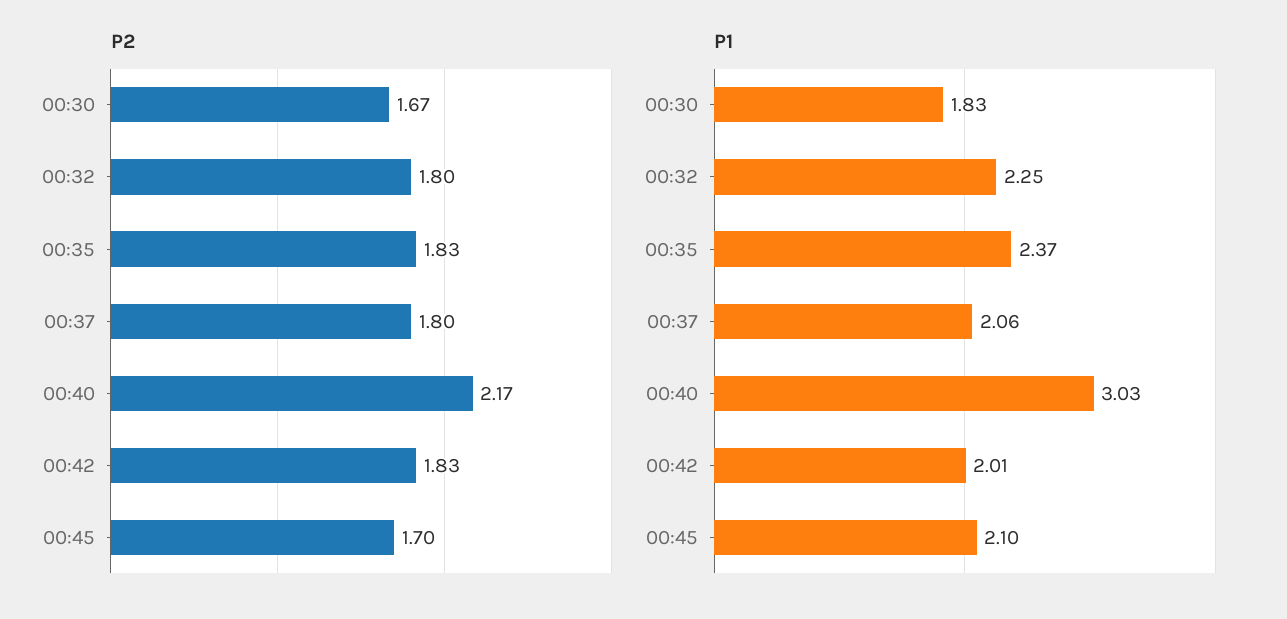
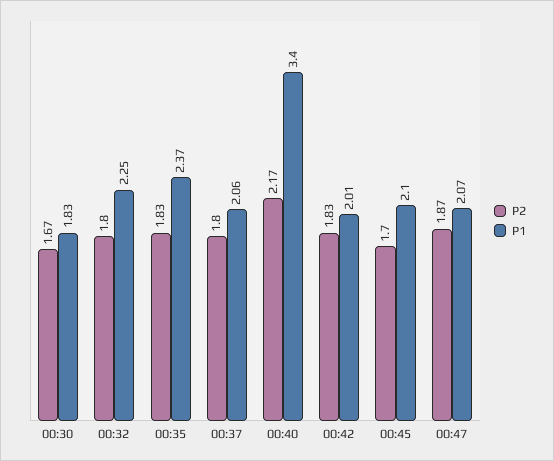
P1, 00:40: 3.03 -> 3.4
P2, 00:47: none -> 1.87
P1, 00:47: none -> 2.07

